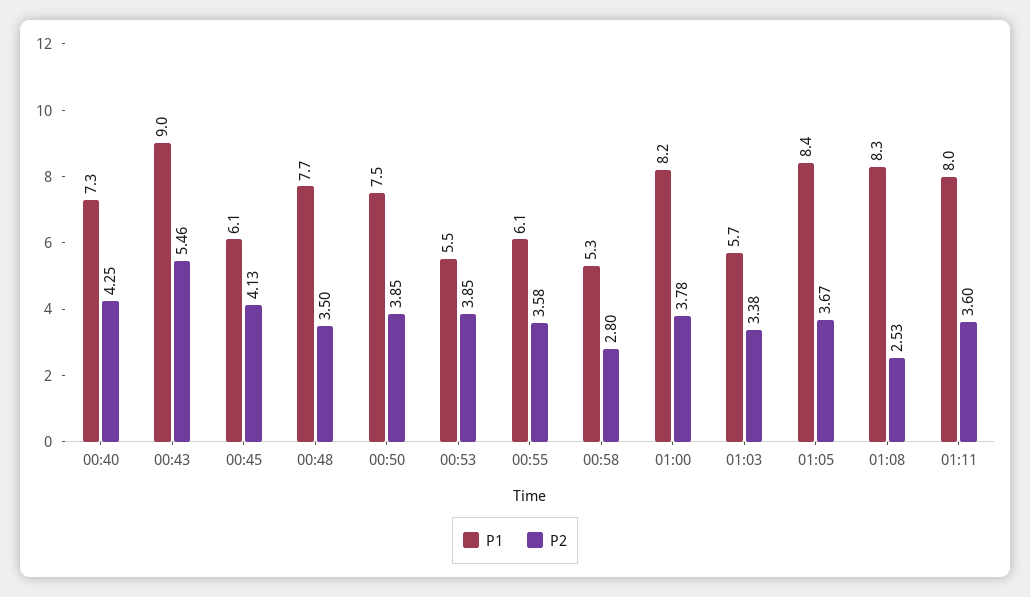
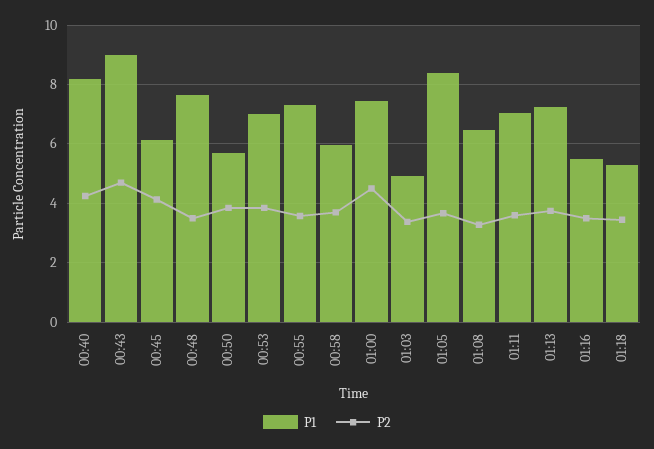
P1, 00:40: 7.3 -> 8.25
P2, 00:43: 5.46 -> 4.75
P1, 00:50: 7.5 -> 5.75
P1, 00:53: 5.5 -> 7
P1, 00:55: 6.1 -> 7.25
P1, 00:58: 5.3 -> 6
P2, 00:58: 2.8 -> 3.75
P1, 01:00: 8.2 -> 7.5
P2, 01:00: 3.78 -> 4.5
P1, 01:03: 5.7 -> 5
P1, 01:08: 8.3 -> 6.5
P2, 01:08: 2.53 -> 3.25
P1, 01:11: 8 -> 7
P1, 01:13: none -> 7.25
P2, 01:13: none -> 3.75
P1, 01:16: none -> 5.5
P2, 01:16: none -> 3.5
P1, 01:18: none -> 5.25
P2, 01:18: none -> 3.5

